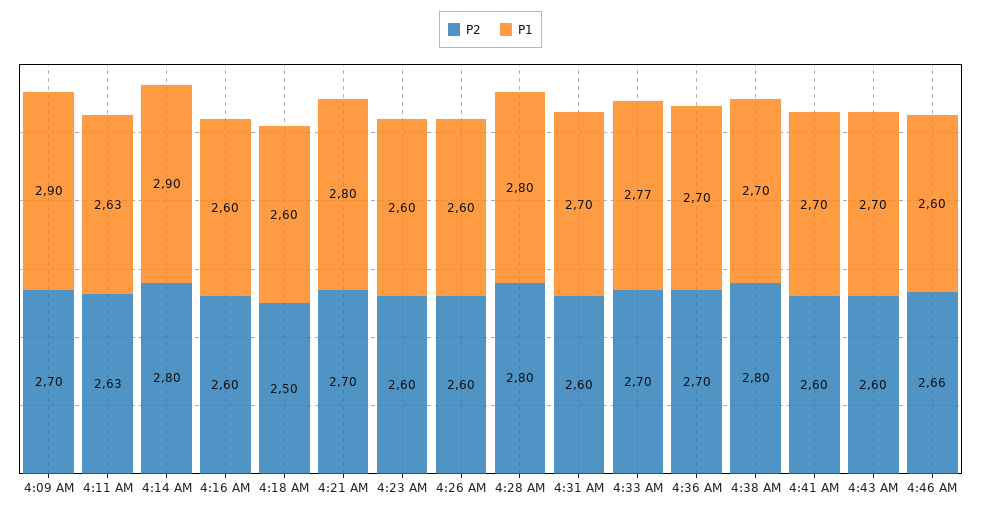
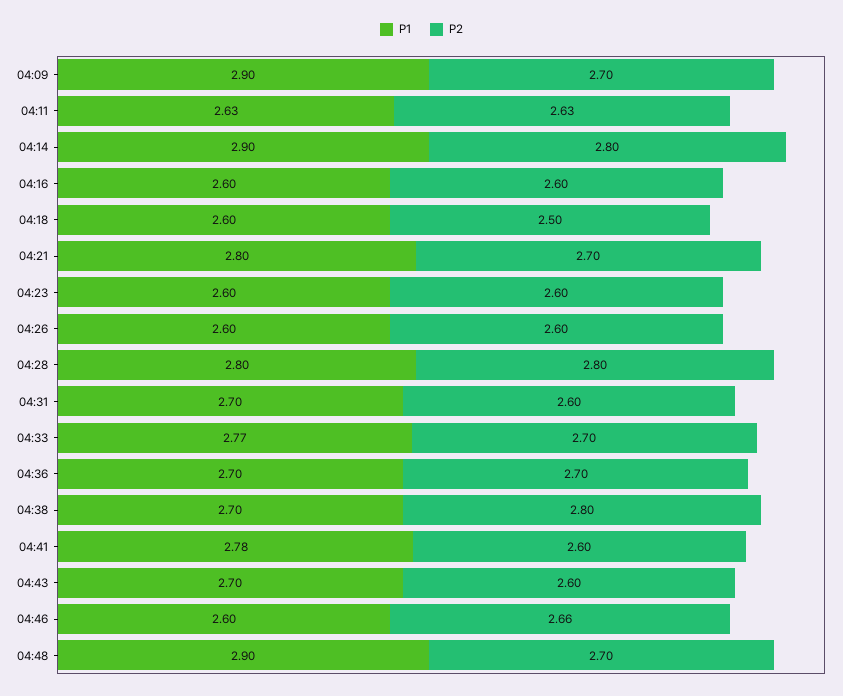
P1, 4:41 AM: 2.7 -> 2.78
P1, 04:48: none -> 2.9
P2, 04:48: none -> 2.7

